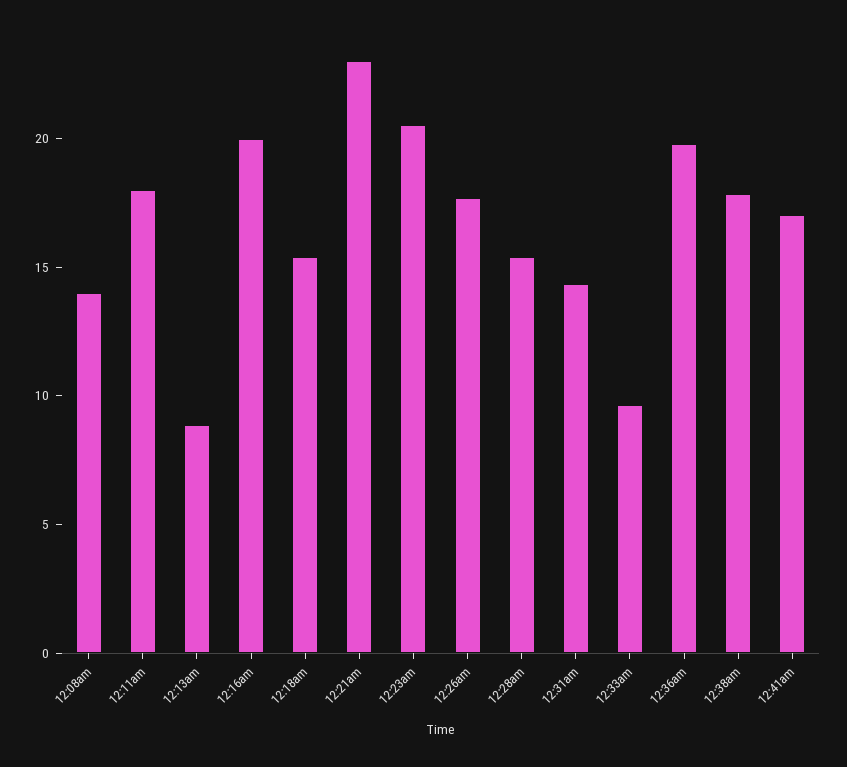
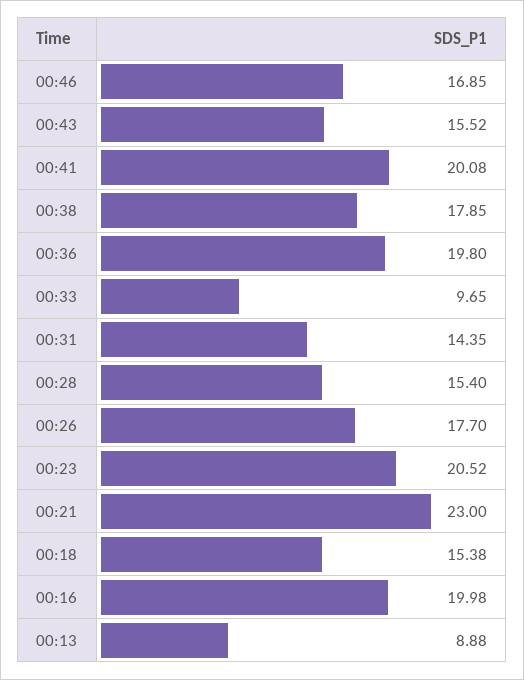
12:08am: 14 -> none
12:11am: 18 -> none
12:41am: 17 -> 20.08
00:46: none -> 16.85
00:43: none -> 15.52

